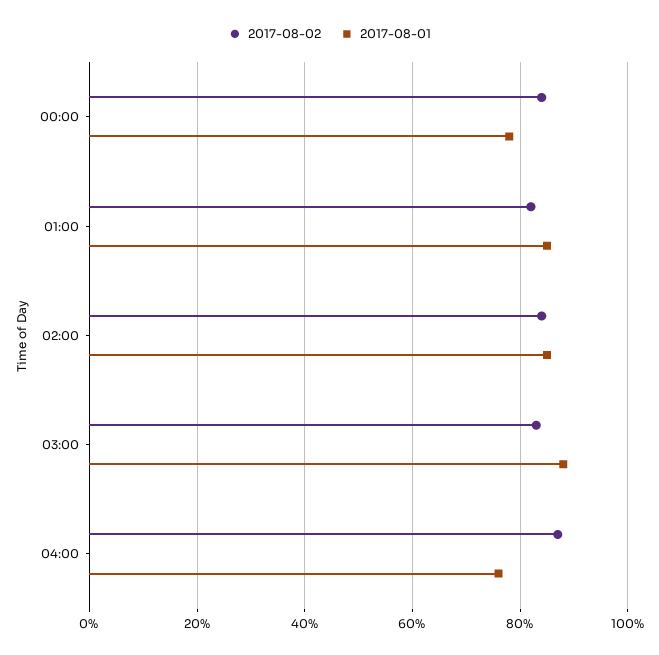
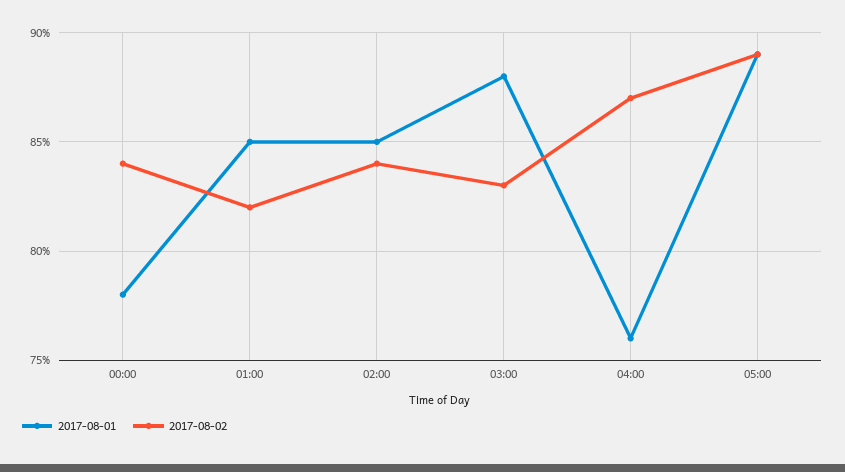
2017-08-01, 05:00: none -> 89
2017-08-02, 05:00: none -> 89

